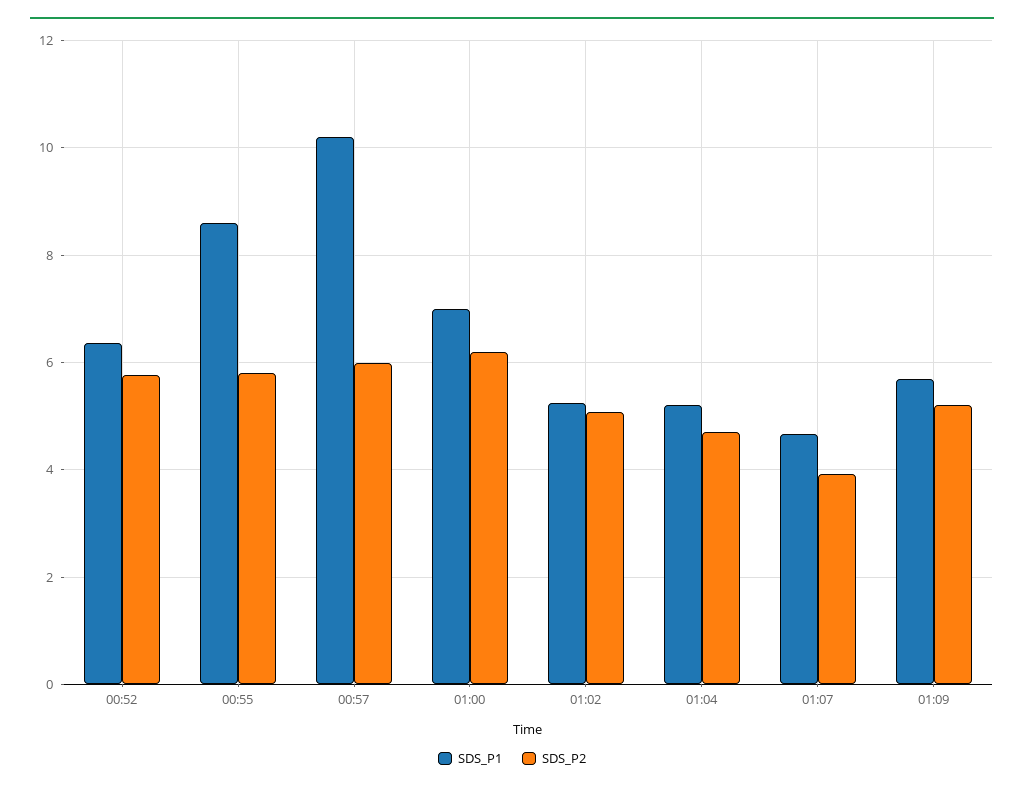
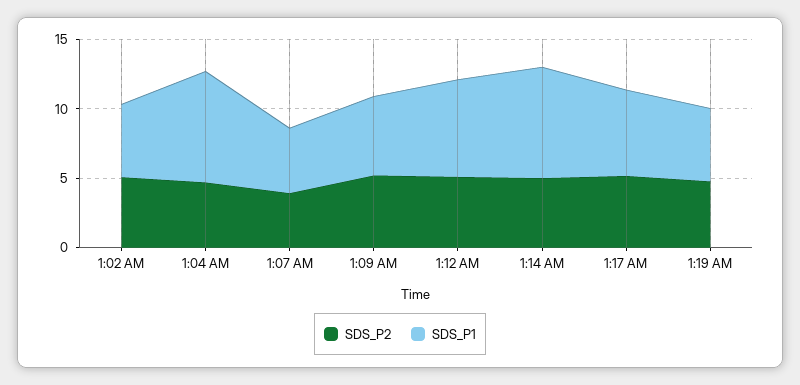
SDS_P1, 00:52: 6.4 -> none
SDS_P2, 00:52: 5.8 -> none
SDS_P1, 00:55: 8.6 -> none
SDS_P2, 00:55: 5.8 -> none
SDS_P1, 00:57: 10.2 -> none
SDS_P2, 00:57: 6 -> none
SDS_P1, 01:00: 7 -> none
SDS_P2, 01:00: 6.2 -> none
SDS_P1, 01:04: 5.2 -> 8
SDS_P2, 1:12 AM: none -> 5
SDS_P1, 1:12 AM: none -> 7
SDS_P2, 1:14 AM: none -> 5
SDS_P1, 1:14 AM: none -> 8
SDS_P2, 1:17 AM: none -> 5
SDS_P1, 1:17 AM: none -> 6
SDS_P2, 1:19 AM: none -> 5
SDS_P1, 1:19 AM: none -> 5

